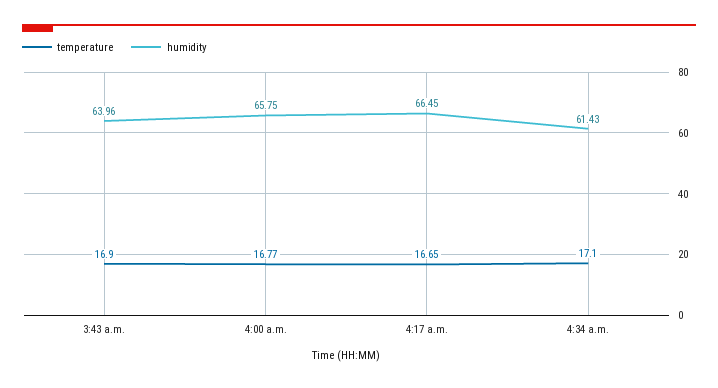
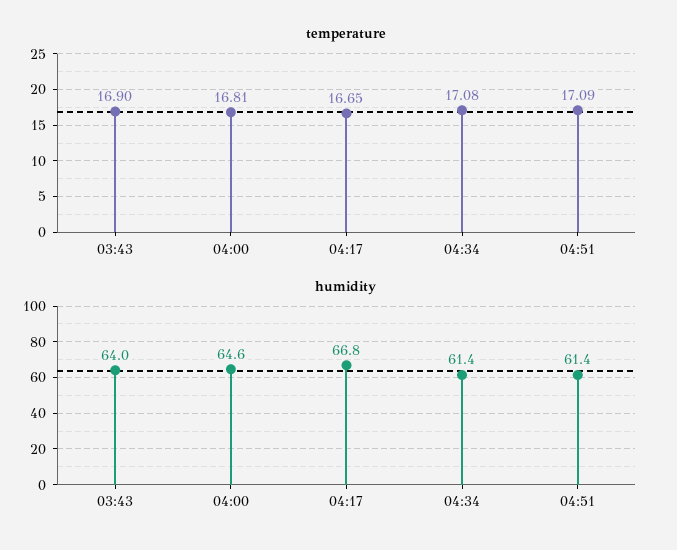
temperature, 4:00 a.m.: 16.77 -> 16.81
humidity, 4:00 a.m.: 65.75 -> 64.6
humidity, 4:17 a.m.: 66.45 -> 66.8
temperature, 4:34 a.m.: 17.1 -> 17.08
temperature, 04:51: none -> 17.09
humidity, 04:51: none -> 61.4

